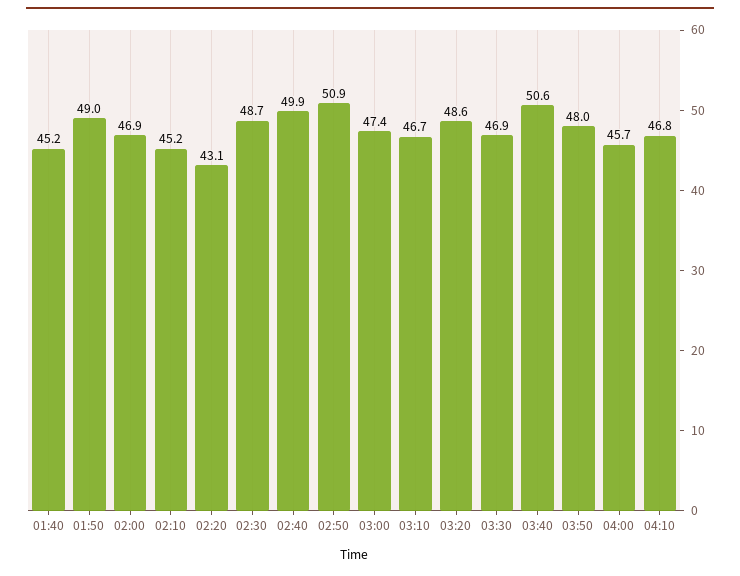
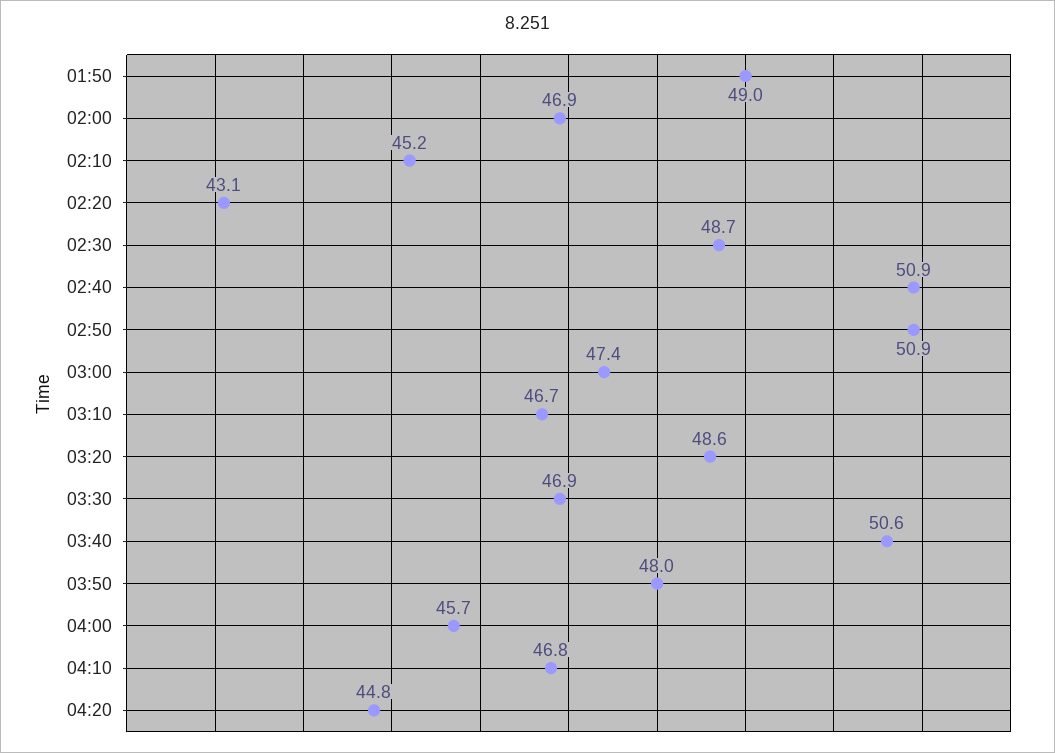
01:40: 45.2 -> none
02:40: 49.9 -> 50.9
04:20: none -> 44.8

